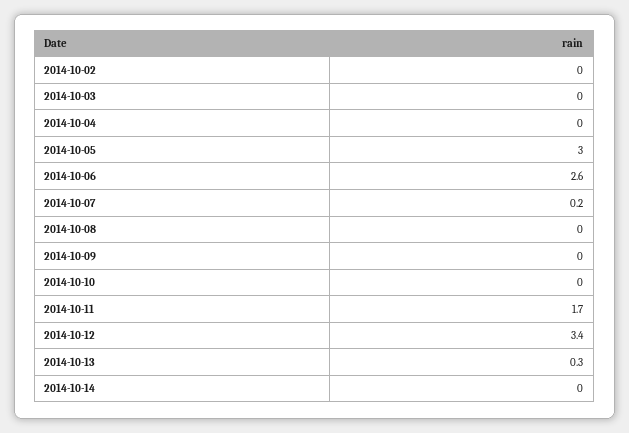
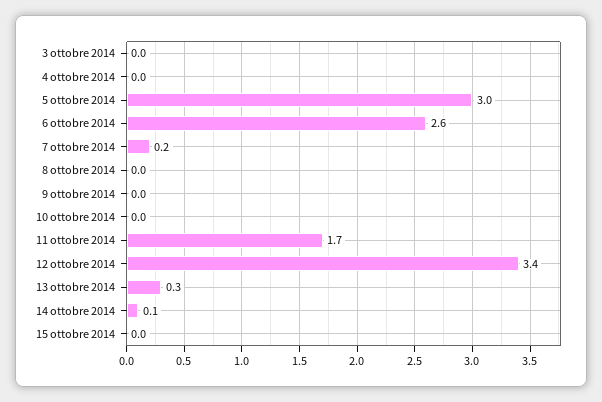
2014-10-02: 0 -> none
2014-10-14: 0 -> 0.1
15 ottobre 2014: none -> 0

